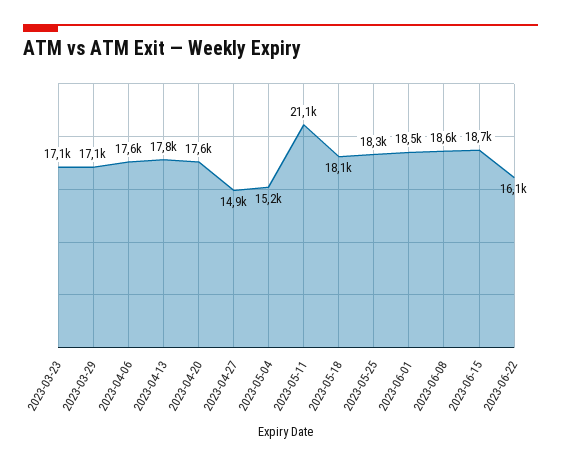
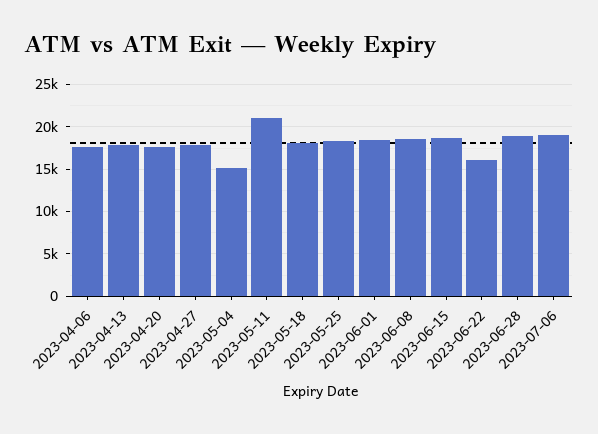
2023-03-23: 17100 -> none
2023-03-29: 17100 -> none
2023-04-27: 14900 -> 18000
2023-06-28: none -> 19000
2023-07-06: none -> 19000

